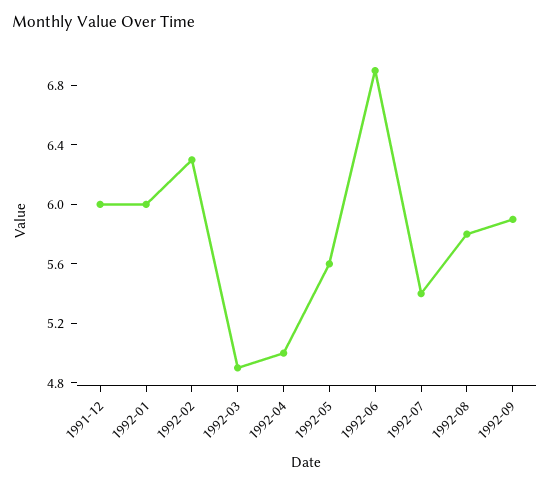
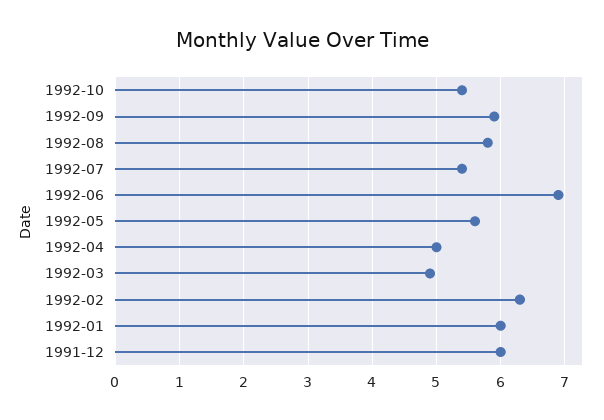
1992-10: none -> 5.4

